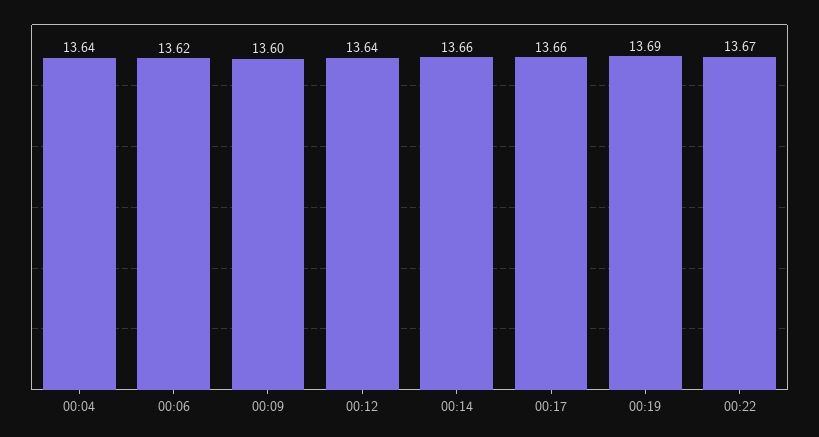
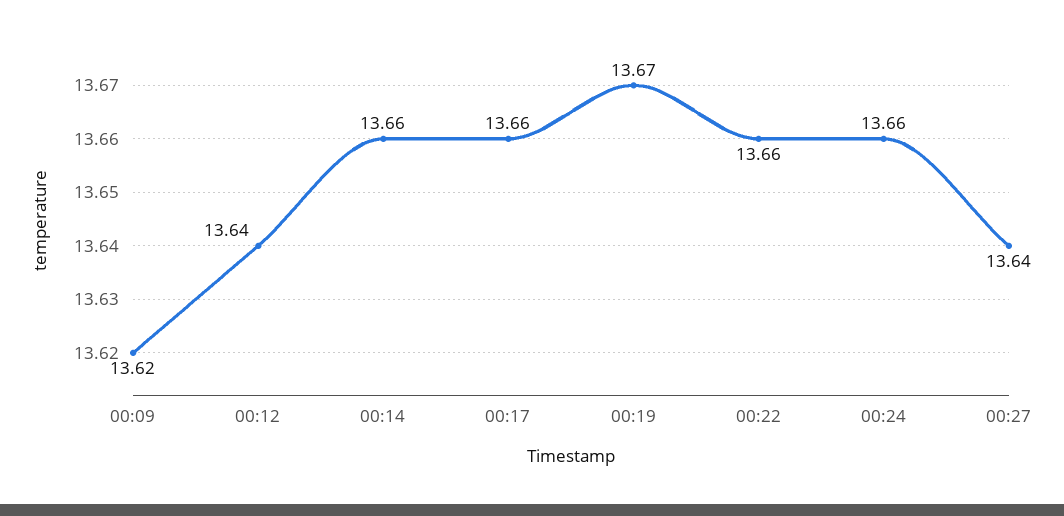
00:04: 13.64 -> none
00:06: 13.62 -> none
00:09: 13.6 -> 13.62
00:19: 13.69 -> 13.67
00:22: 13.67 -> 13.66
00:24: none -> 13.66
00:27: none -> 13.64

